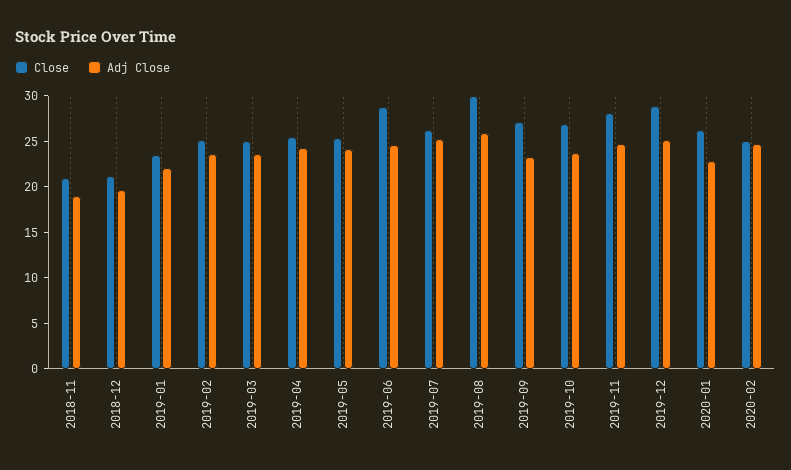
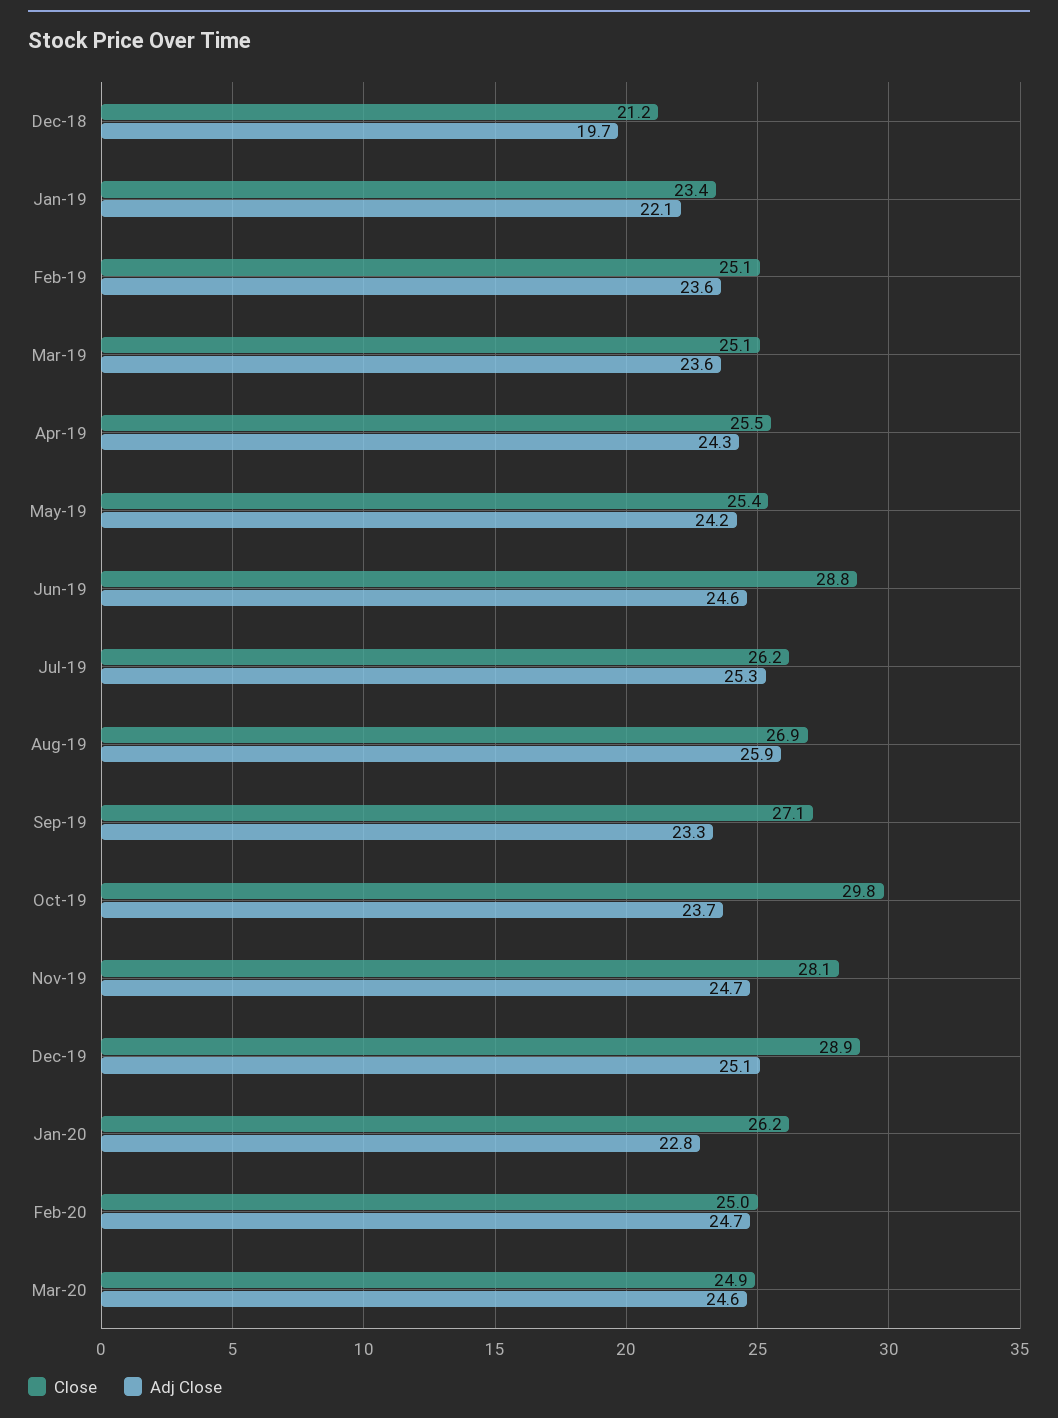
Close, 2018-11: 21 -> none
Adj Close, 2018-11: 19 -> none
Close, 2019-08: 30 -> 26.9
Close, 2019-10: 27 -> 29.8
Close, Mar-20: none -> 24.9
Adj Close, Mar-20: none -> 24.6

